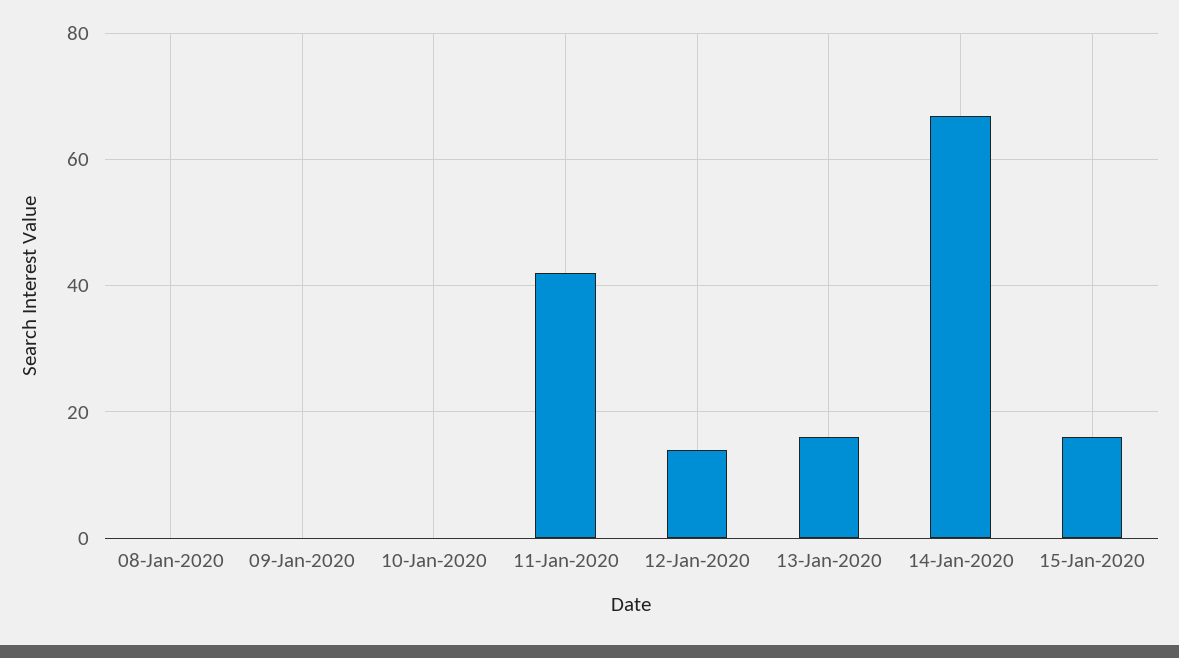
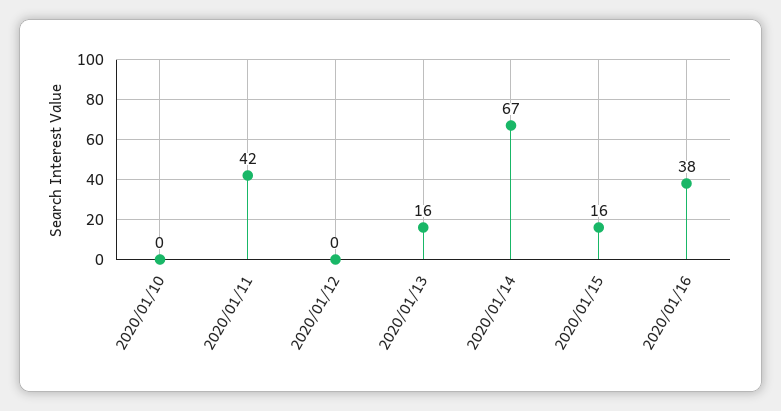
08-Jan-2020: 0 -> none
09-Jan-2020: 0 -> none
12-Jan-2020: 15 -> 0
2020/01/16: none -> 38

